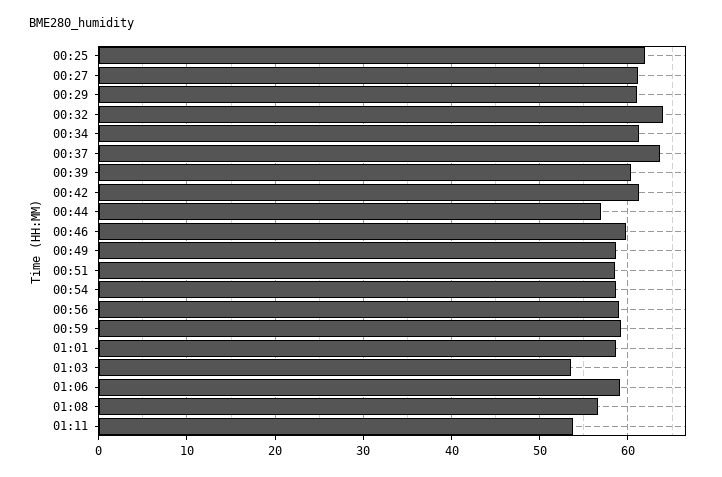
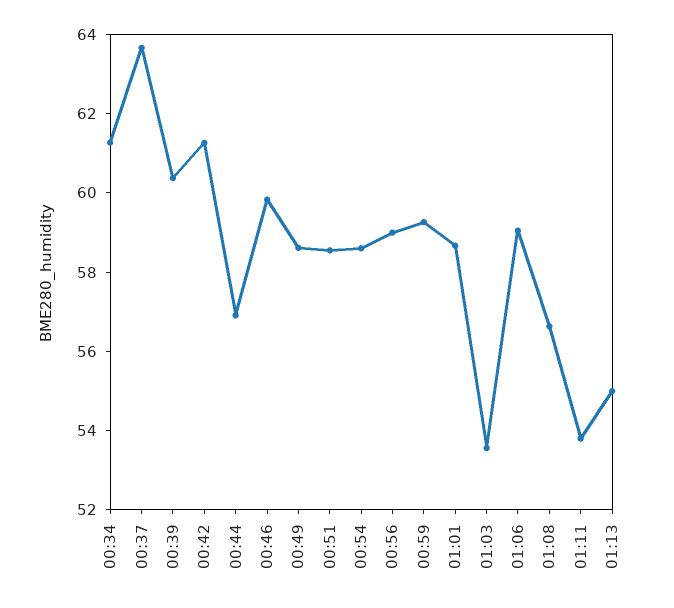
00:25: 62 -> none
00:27: 61 -> none
00:29: 61 -> none
00:32: 64 -> none
01:13: none -> 55

